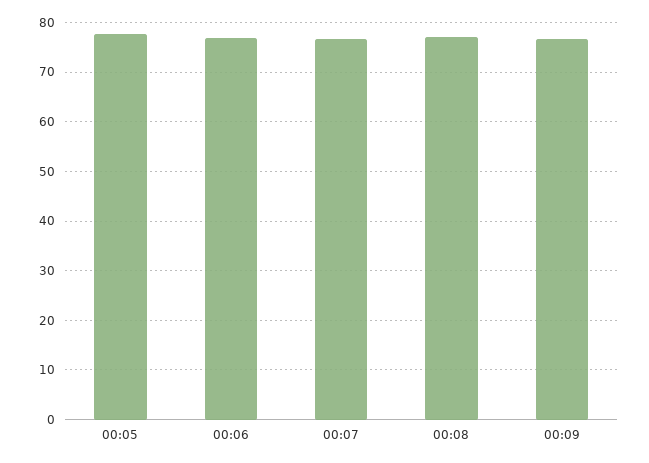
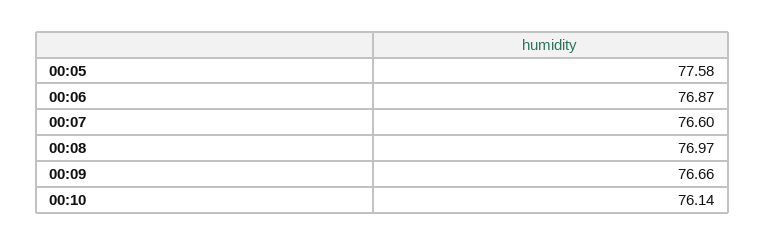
00:10: none -> 76.14

